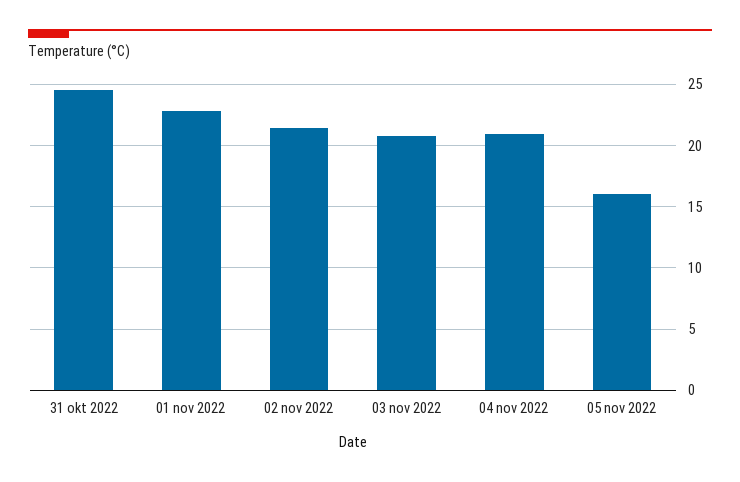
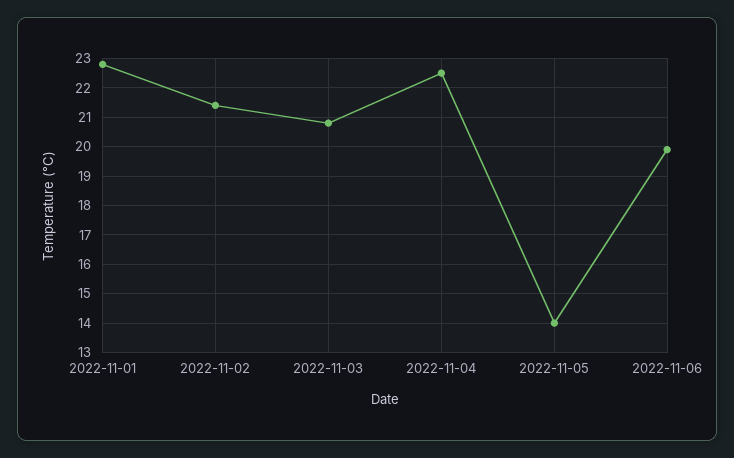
31 okt 2022: 24.5 -> none
04 nov 2022: 21 -> 22.5
05 nov 2022: 16 -> 14
2022-11-06: none -> 20

